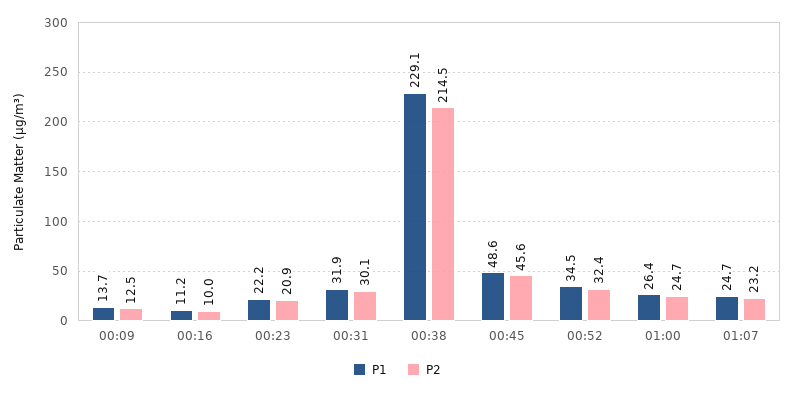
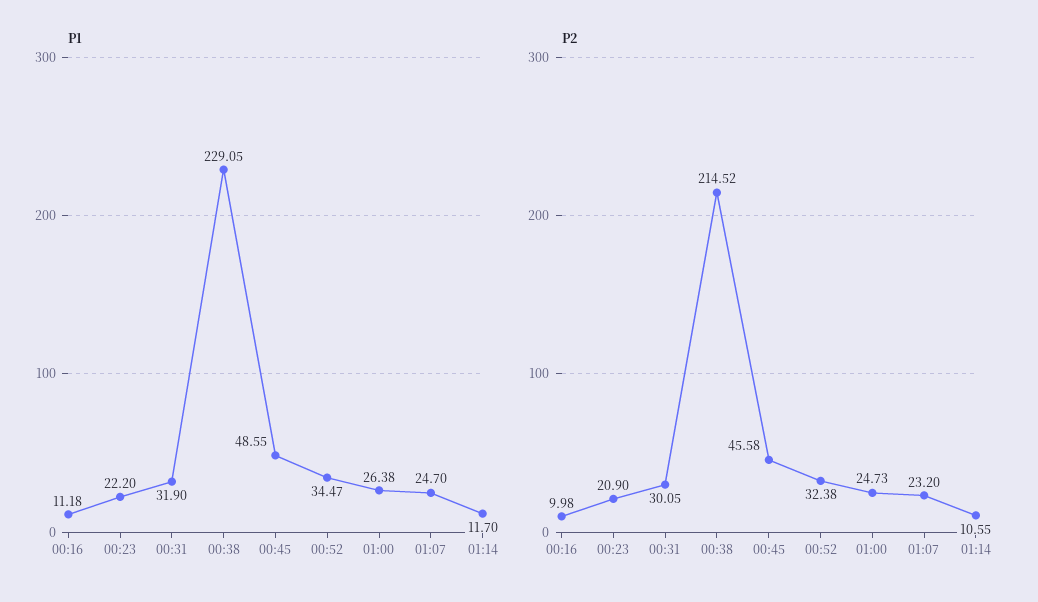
P1, 00:09: 13.7 -> none
P2, 00:09: 12.5 -> none
P1, 01:14: none -> 11.7
P2, 01:14: none -> 10.55

